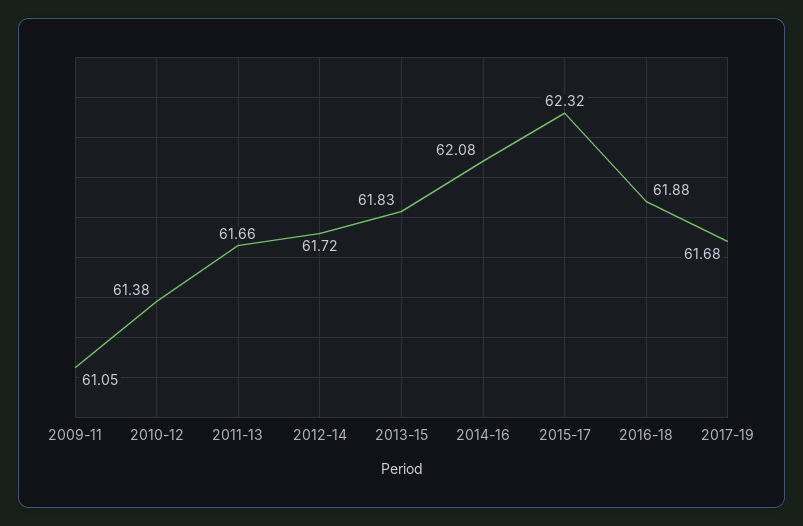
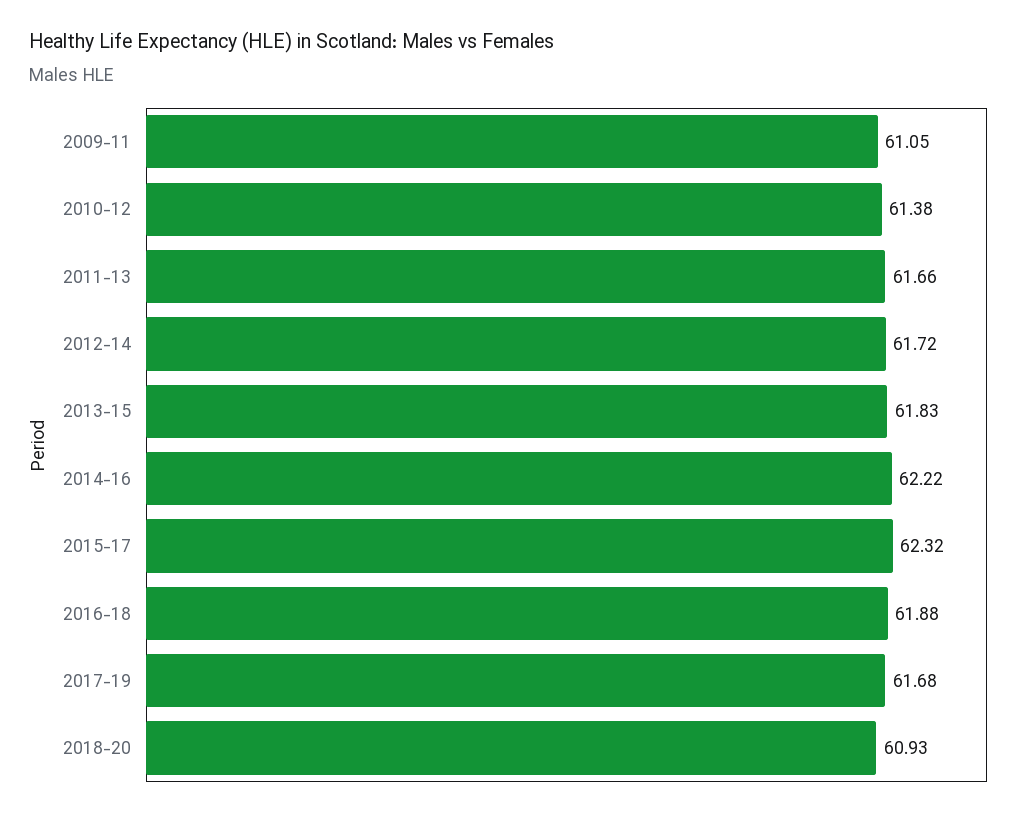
2014-16: 62.08 -> 62.22
2018-20: none -> 60.93

